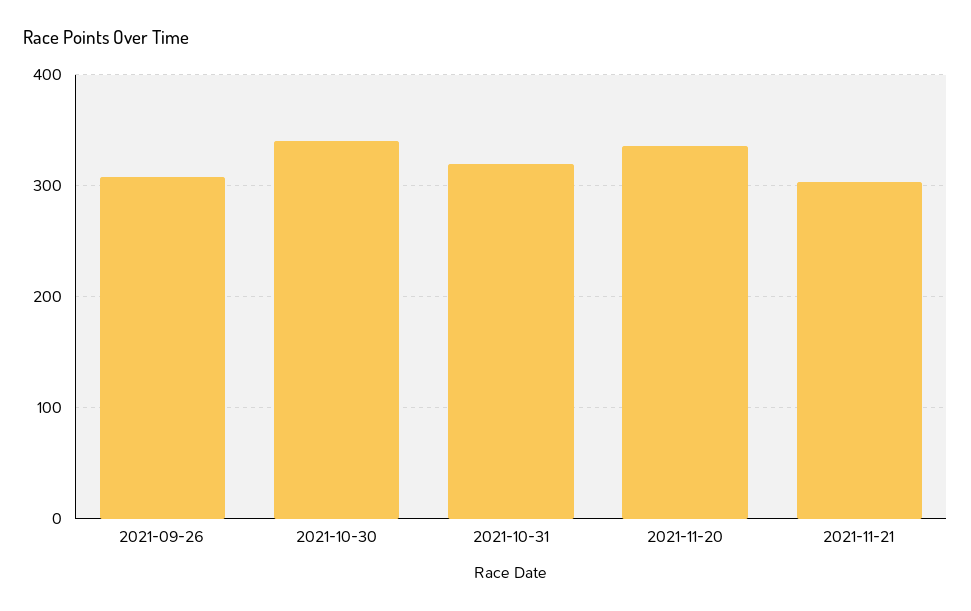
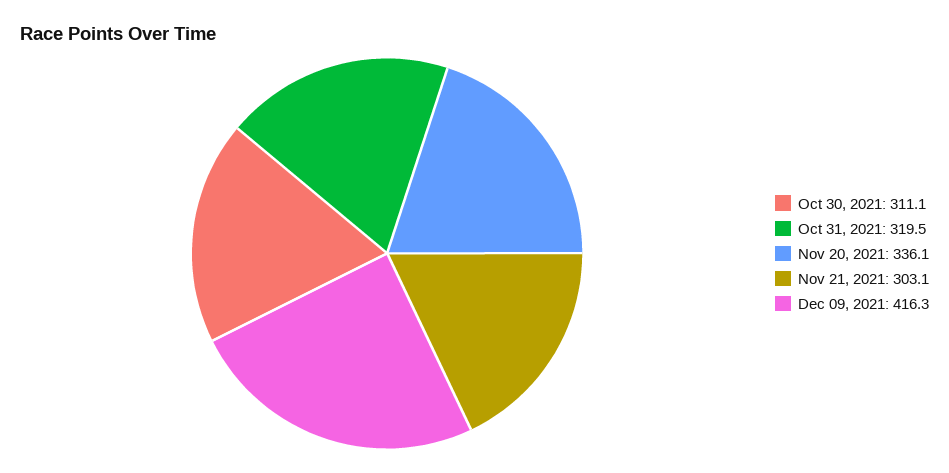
2021-09-26: 310 -> none
2021-10-30: 340 -> 311.1
Dec 09, 2021: none -> 416.3

